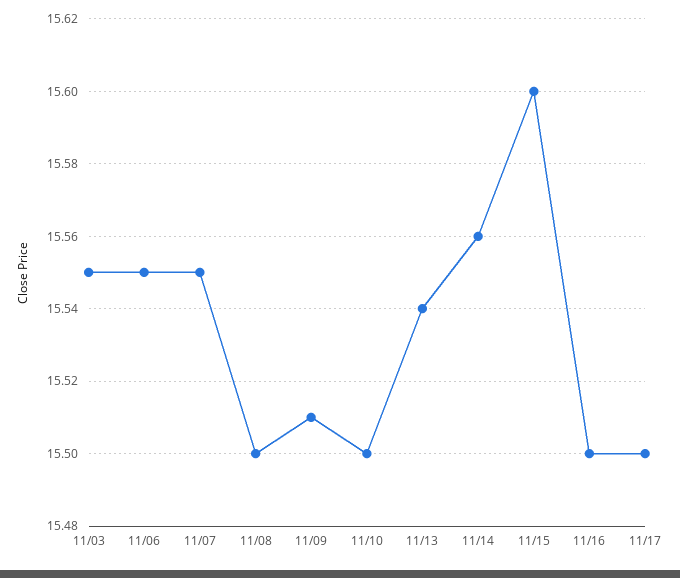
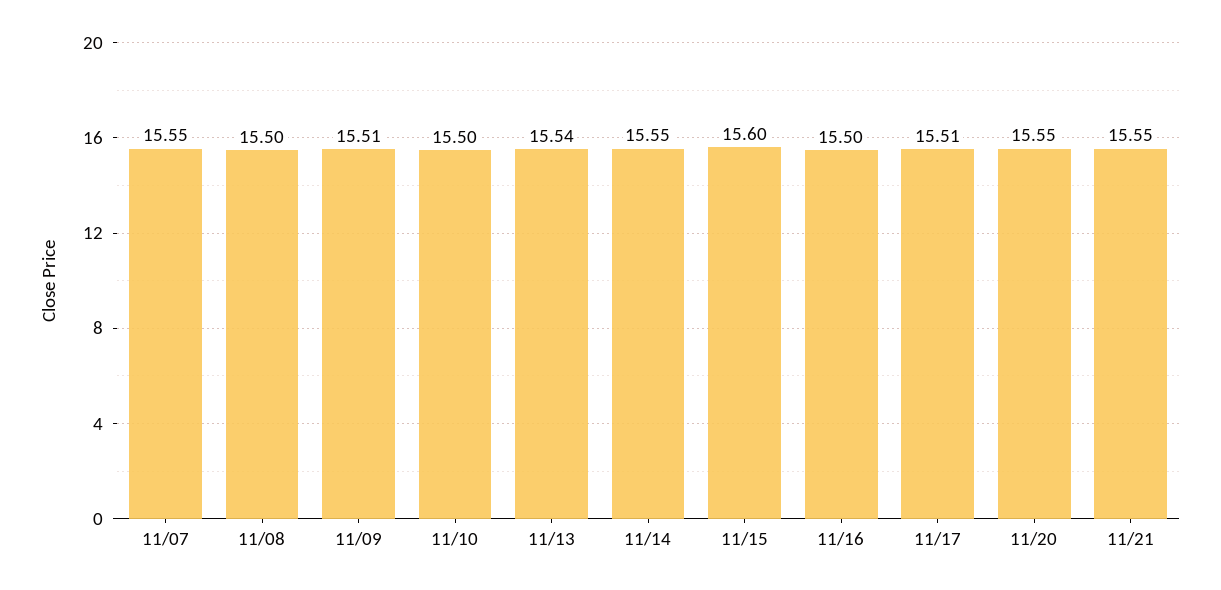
11/03: 15.55 -> none
11/06: 15.55 -> none
11/14: 15.56 -> 15.55
11/17: 15.5 -> 15.51
11/20: none -> 15.55
11/21: none -> 15.55

